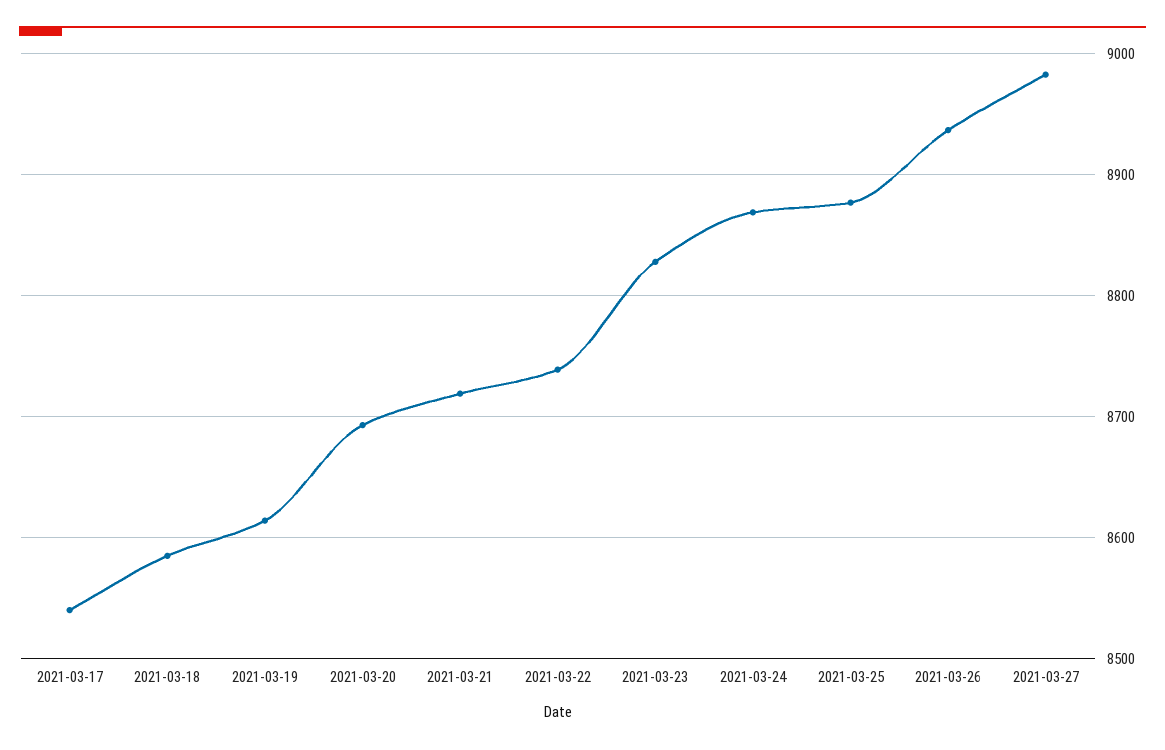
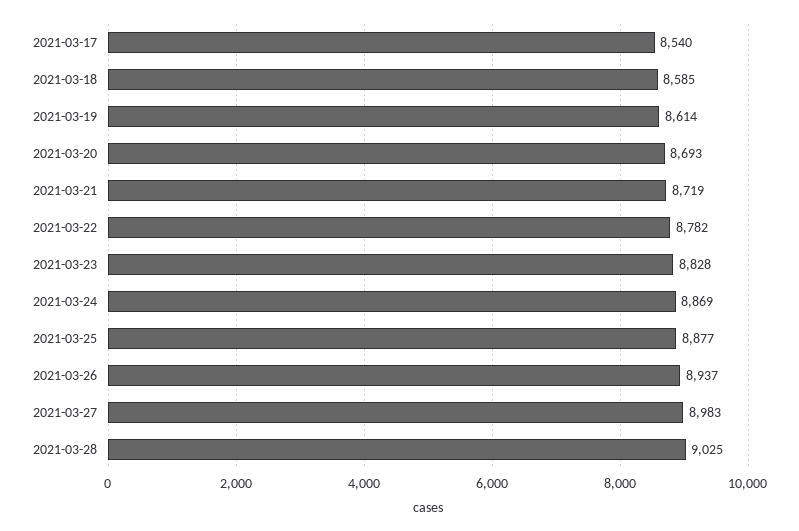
2021-03-22: 8740 -> 8782
2021-03-28: none -> 9025

